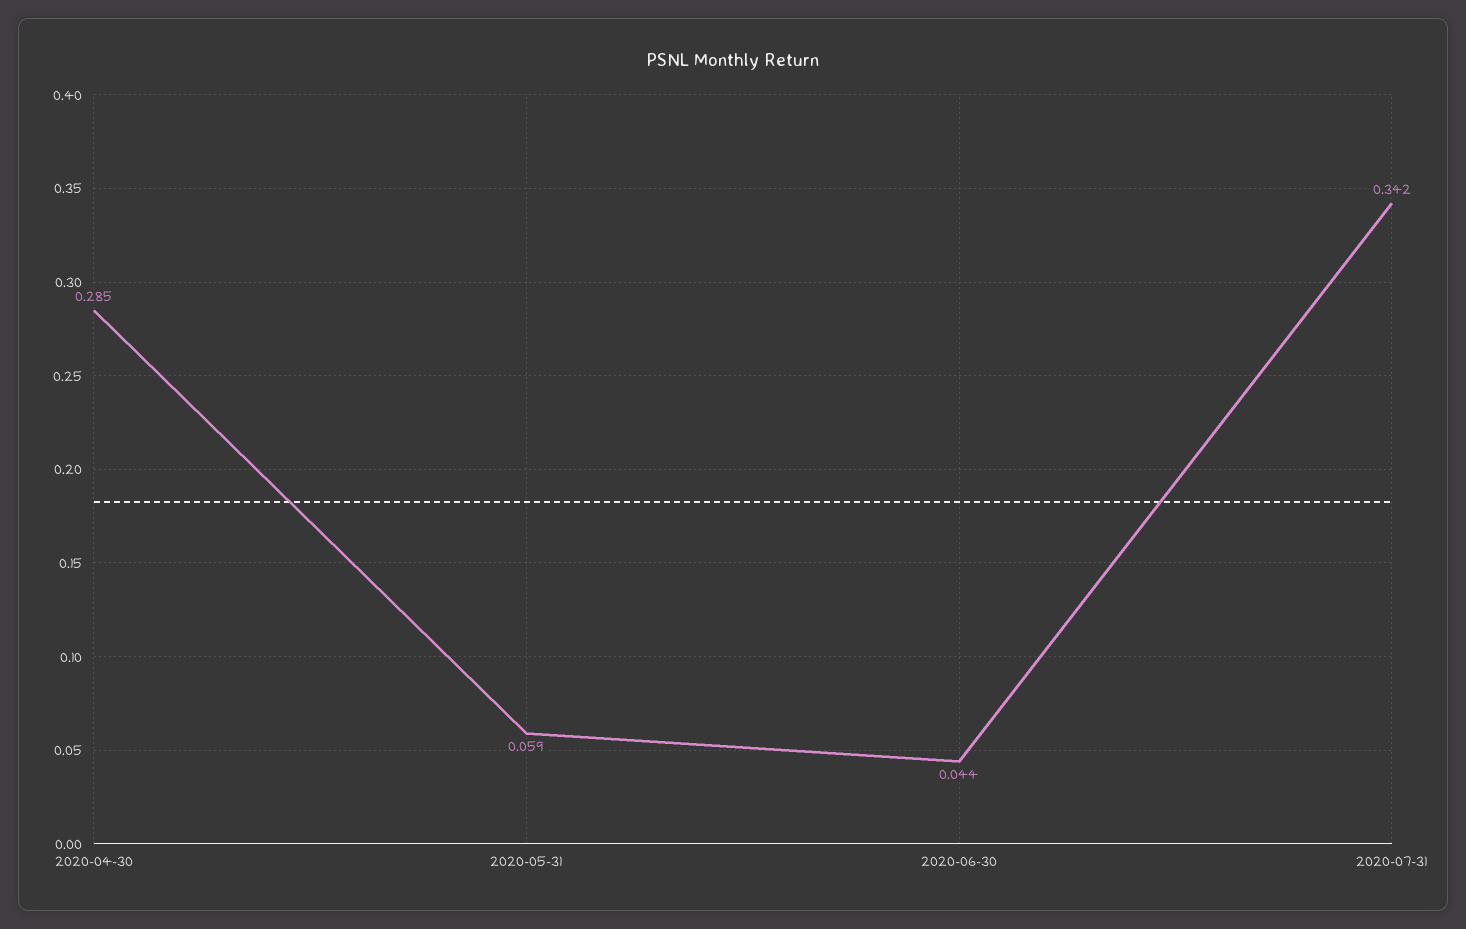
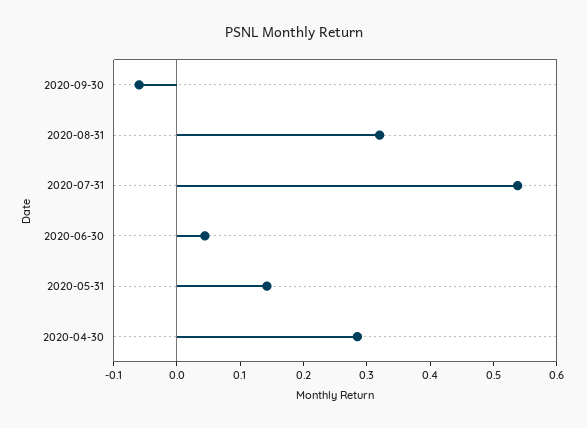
2020-05-31: 0.059 -> 0.14
2020-07-31: 0.342 -> 0.54
2020-09-30: none -> -0.06
2020-08-31: none -> 0.32

